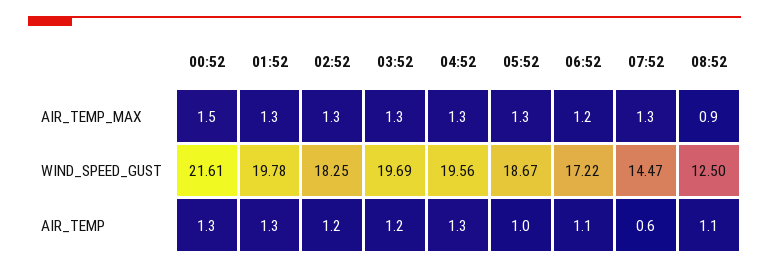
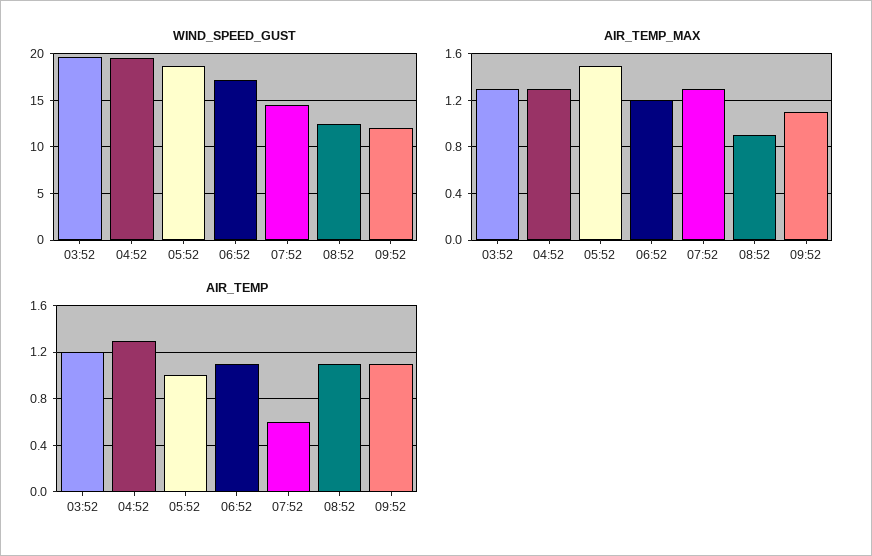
AIR_TEMP_MAX, 00:52: 1.5 -> none
AIR_TEMP_MAX, 01:52: 1.3 -> none
AIR_TEMP_MAX, 02:52: 1.3 -> none
AIR_TEMP_MAX, 05:52: 1.3 -> 1.5
WIND_SPEED_GUST, 00:52: 21.61 -> none
WIND_SPEED_GUST, 01:52: 19.78 -> none
WIND_SPEED_GUST, 02:52: 18.25 -> none
AIR_TEMP, 00:52: 1.3 -> none
AIR_TEMP, 01:52: 1.3 -> none
AIR_TEMP, 02:52: 1.2 -> none
WIND_SPEED_GUST, 09:52: none -> 12
AIR_TEMP_MAX, 09:52: none -> 1.1
AIR_TEMP, 09:52: none -> 1.1

